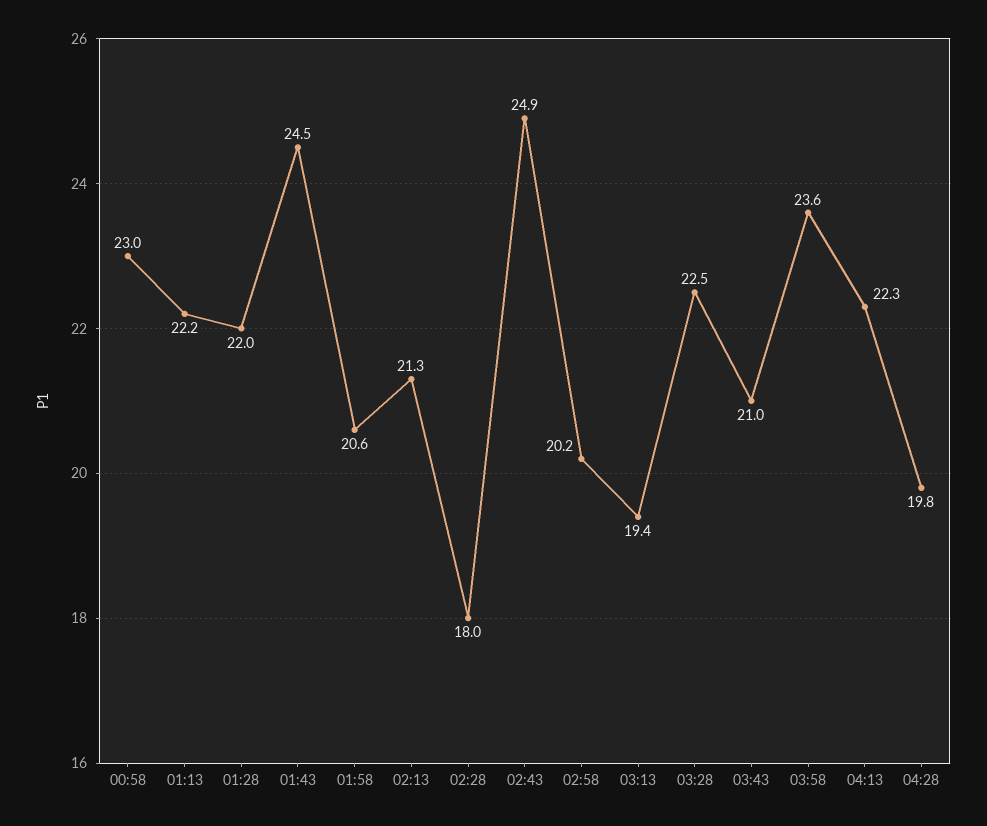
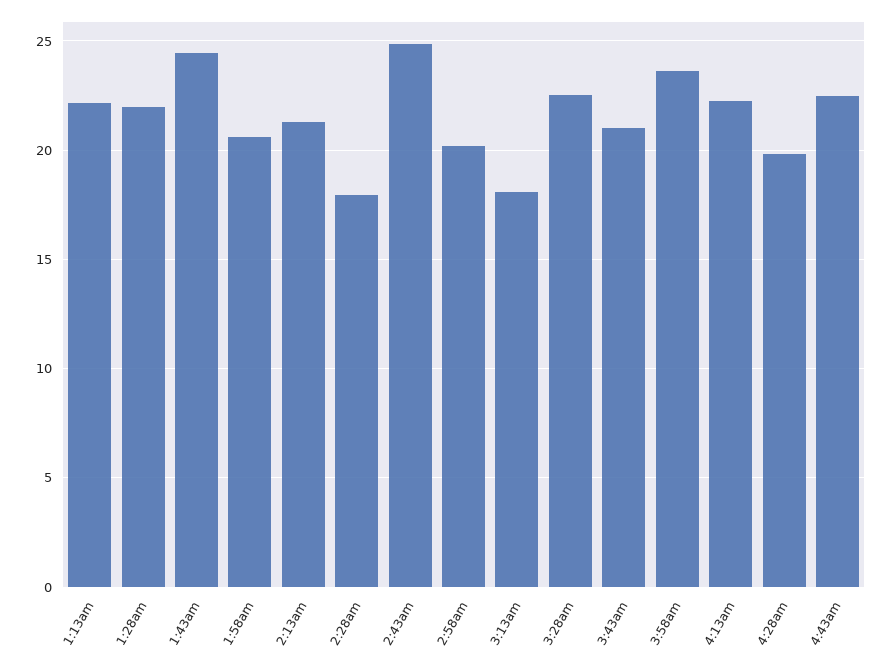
00:58: 23 -> none
03:13: 19.4 -> 18
4:43am: none -> 22.5

